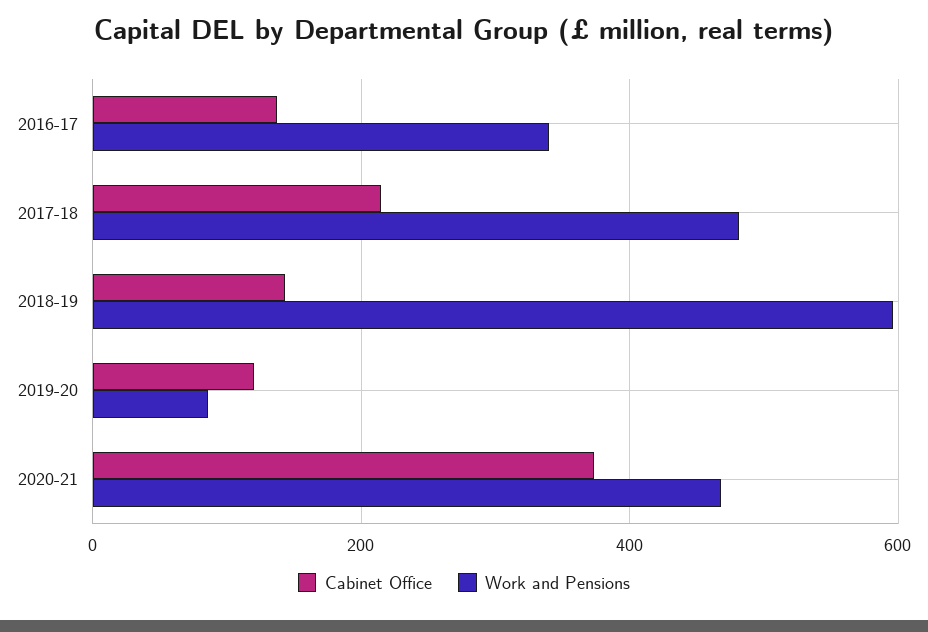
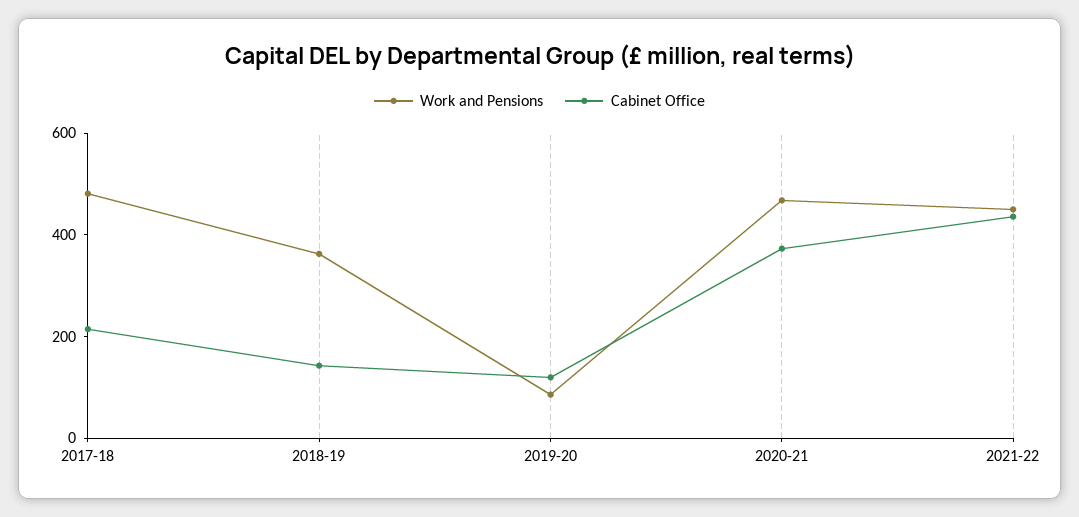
Cabinet Office, 2016-17: 140 -> none
Work and Pensions, 2016-17: 340 -> none
Work and Pensions, 2018-19: 600 -> 350
Work and Pensions, 2021-22: none -> 450
Cabinet Office, 2021-22: none -> 450

